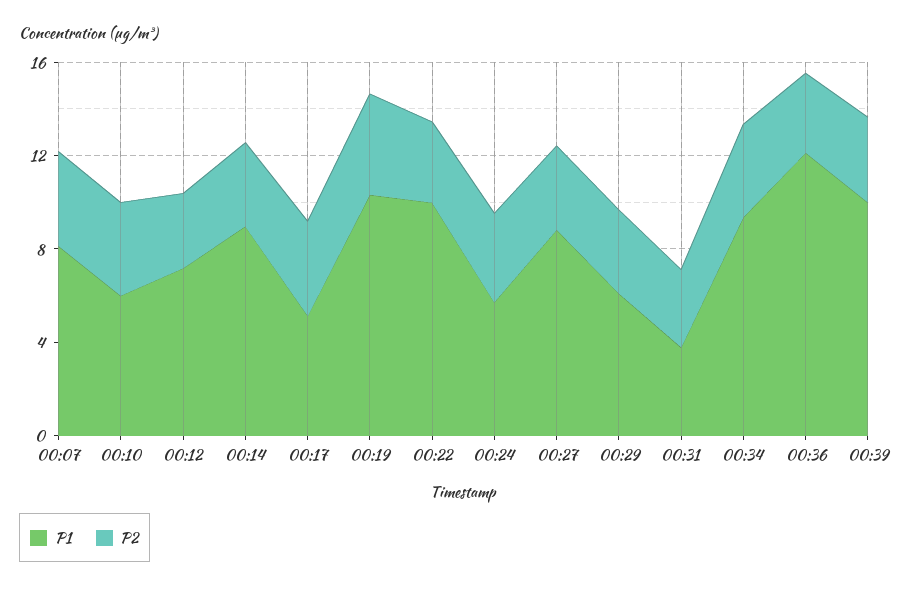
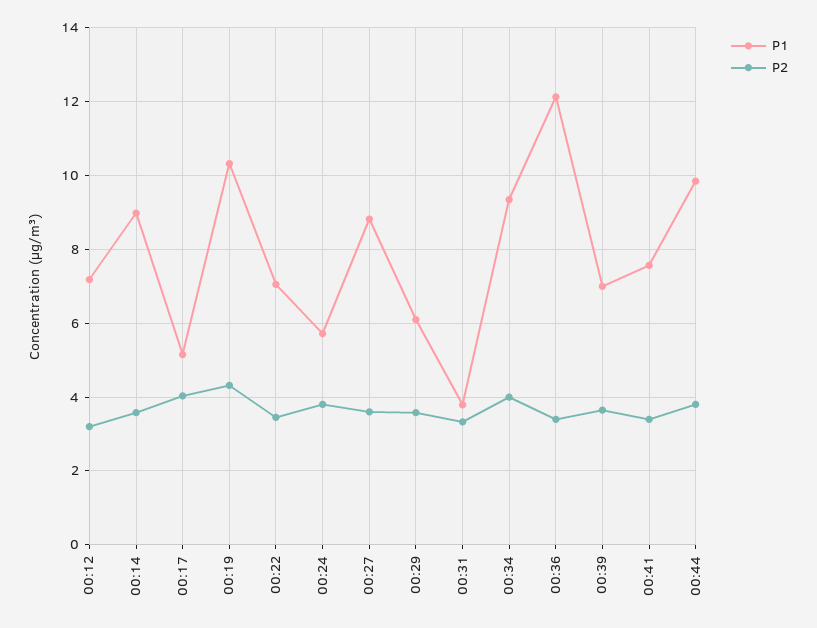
P1, 00:07: 8 -> none
P2, 00:07: 4 -> none
P1, 00:10: 6 -> none
P2, 00:10: 4 -> none
P1, 00:22: 10 -> 7
P1, 00:39: 10 -> 7
P1, 00:41: none -> 7.6
P2, 00:41: none -> 3.4
P1, 00:44: none -> 9.8
P2, 00:44: none -> 3.8

